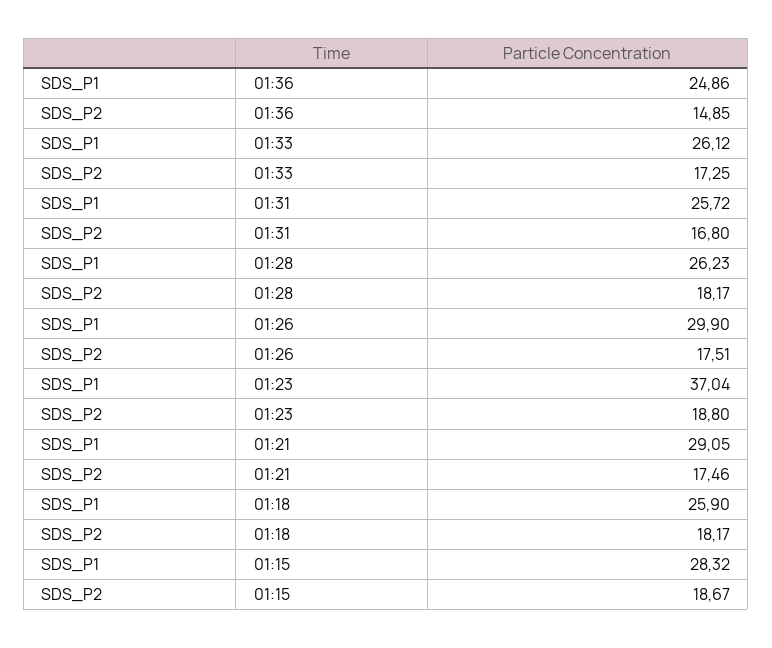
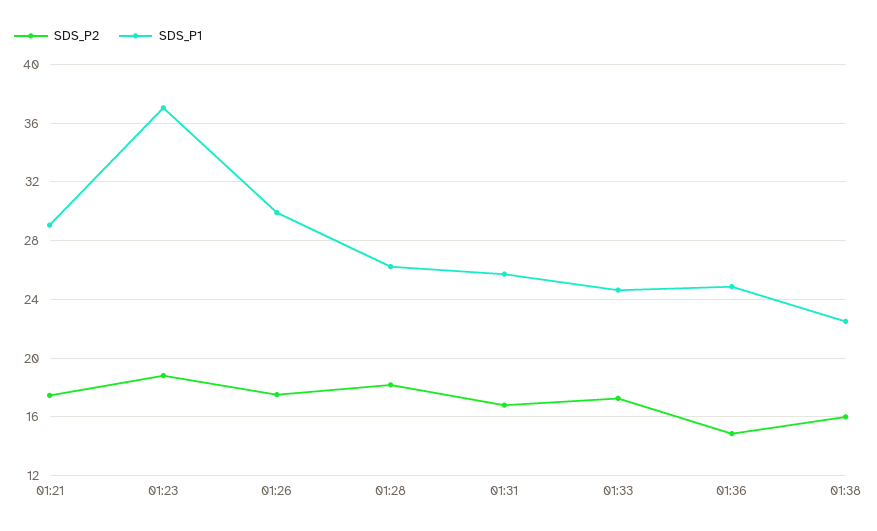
SDS_P1, 01:33: 26.12 -> 24.5
SDS_P1, 01:18: 25.9 -> none
SDS_P2, 01:18: 18.17 -> none
SDS_P1, 01:15: 28.32 -> none
SDS_P2, 01:15: 18.67 -> none
SDS_P2, 01:38: none -> 16
SDS_P1, 01:38: none -> 22.5

